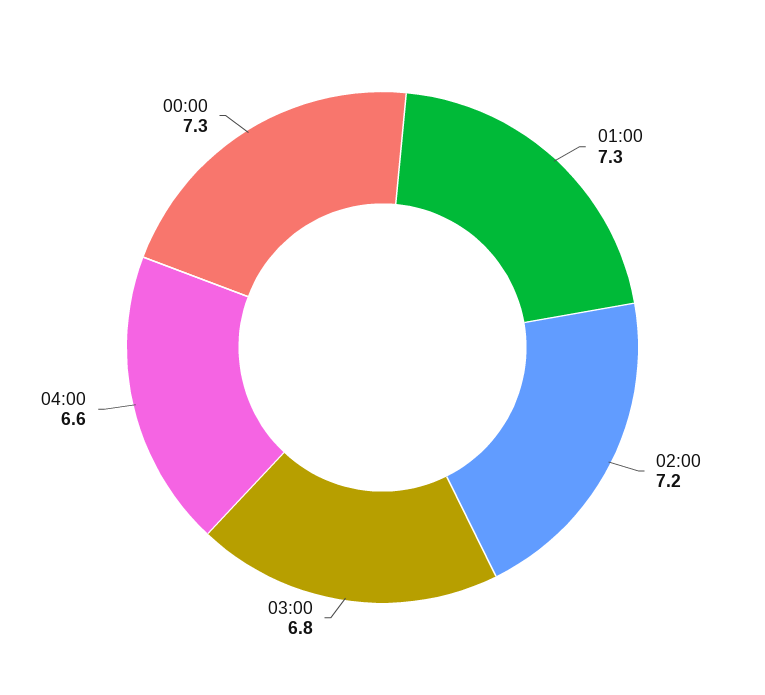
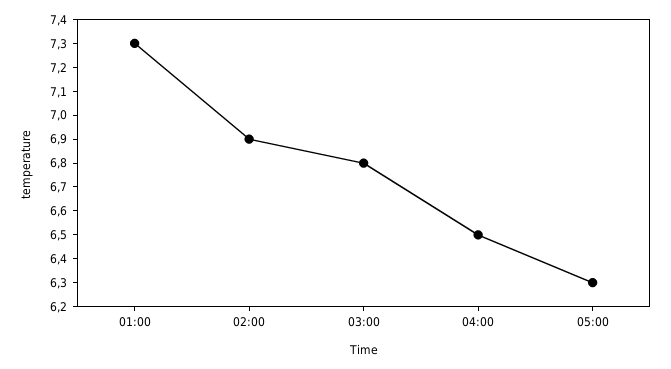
02:00: 7.2 -> 6.9
04:00: 6.6 -> 6.5
00:00: 7.3 -> none
05:00: none -> 6.3

